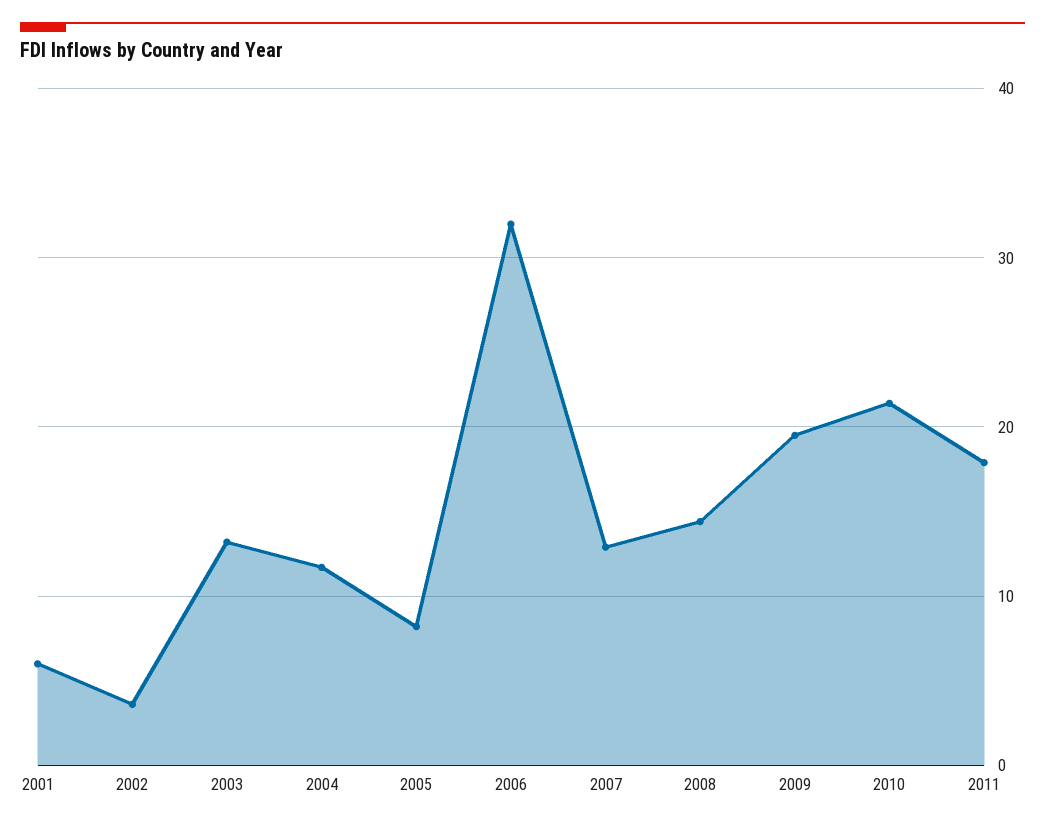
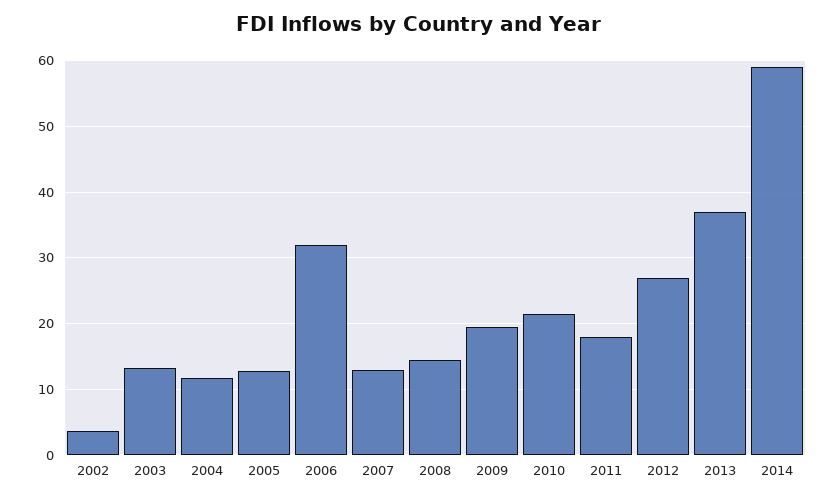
2001: 6 -> none
2005: 8 -> 13
2012: none -> 27
2013: none -> 37
2014: none -> 59

